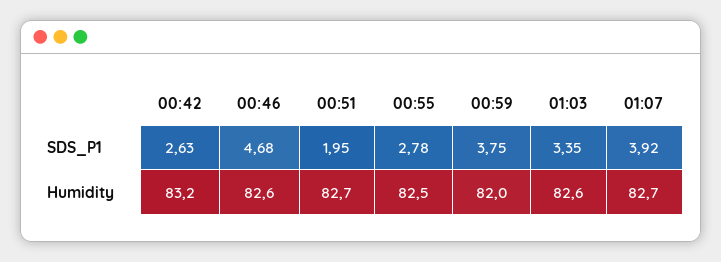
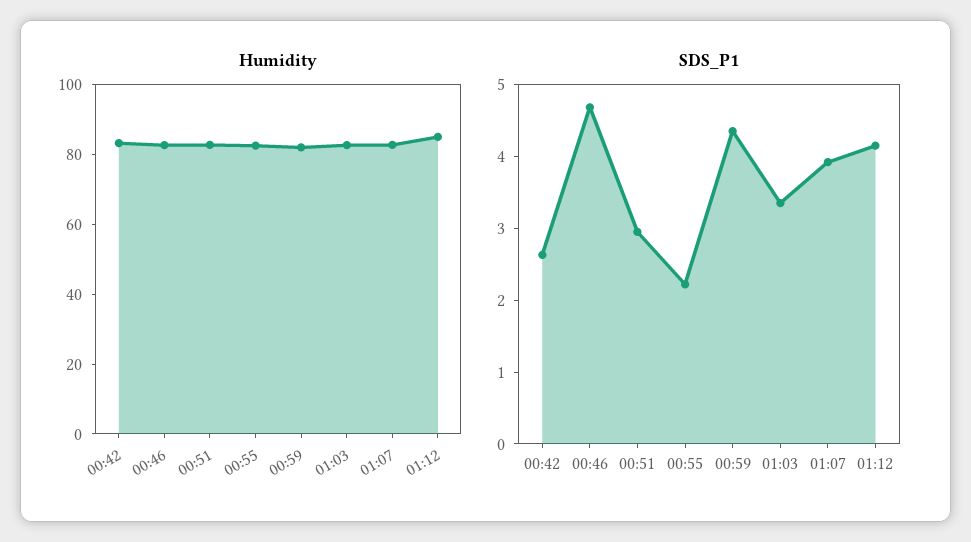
SDS_P1, 00:51: 1.95 -> 3
SDS_P1, 00:55: 2.78 -> 2.2
SDS_P1, 00:59: 3.75 -> 4.4
Humidity, 01:12: none -> 85
SDS_P1, 01:12: none -> 4.2

